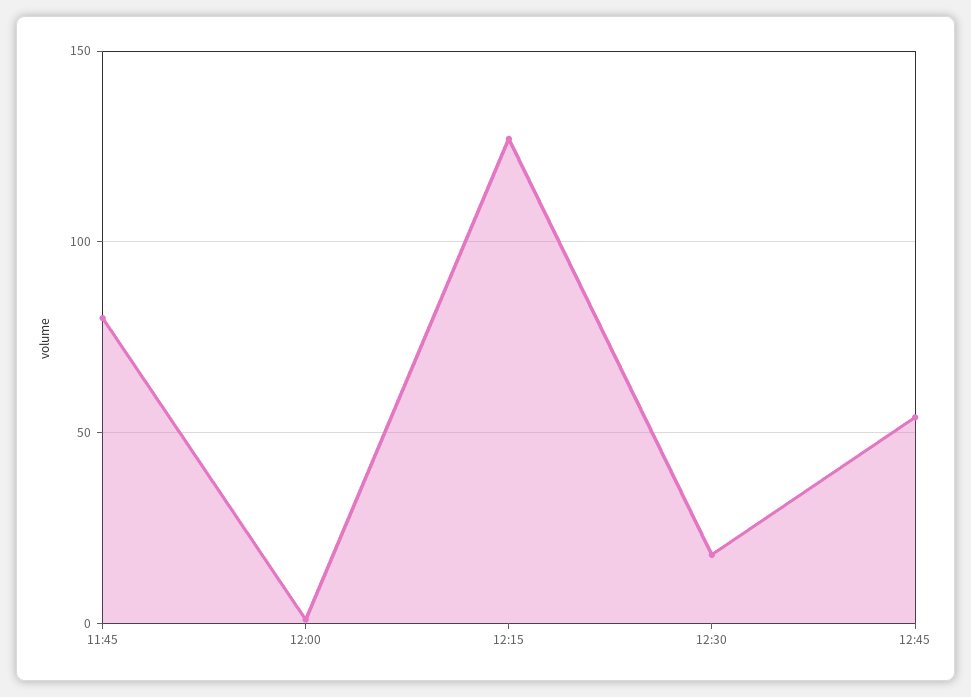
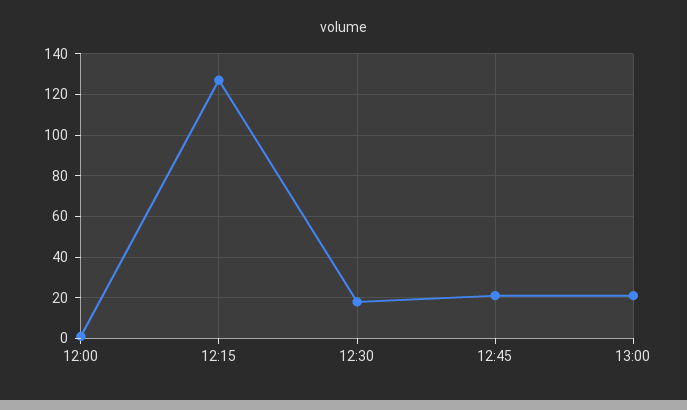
11:45: 80 -> none
12:45: 55 -> 20
13:00: none -> 20

